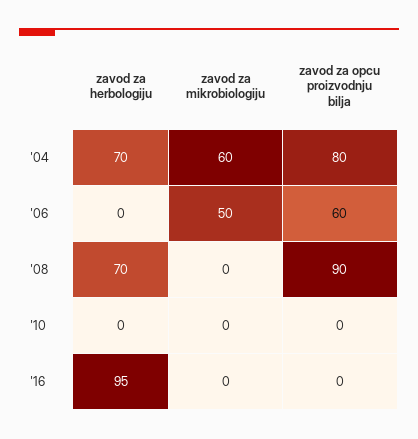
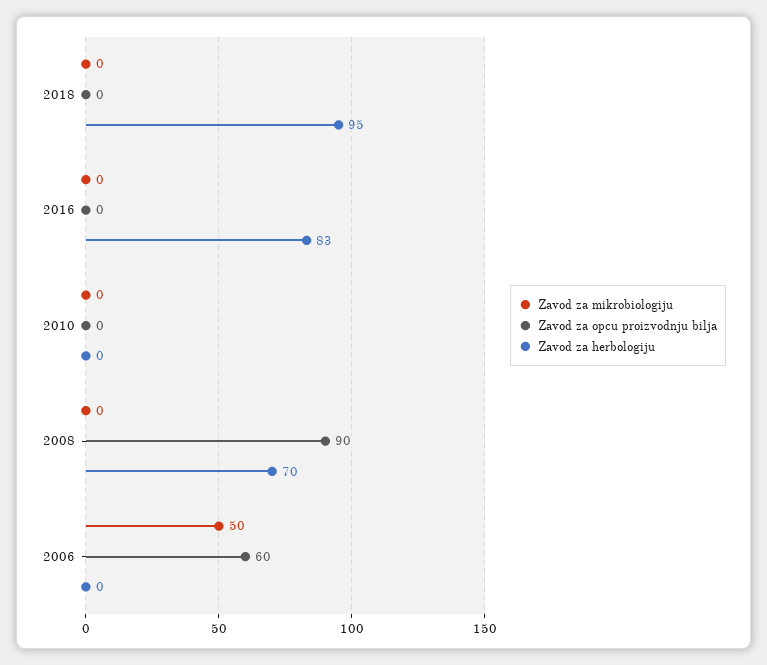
zavod za herbologiju, '04: 70 -> none
zavod za mikrobiologiju, '04: 60 -> none
zavod za opcu proizvodnju bilja, '04: 80 -> none
zavod za herbologiju, '16: 95 -> 83
zavod za mikrobiologiju, 2018: none -> 0
zavod za opcu proizvodnju bilja, 2018: none -> 0
zavod za herbologiju, 2018: none -> 95

